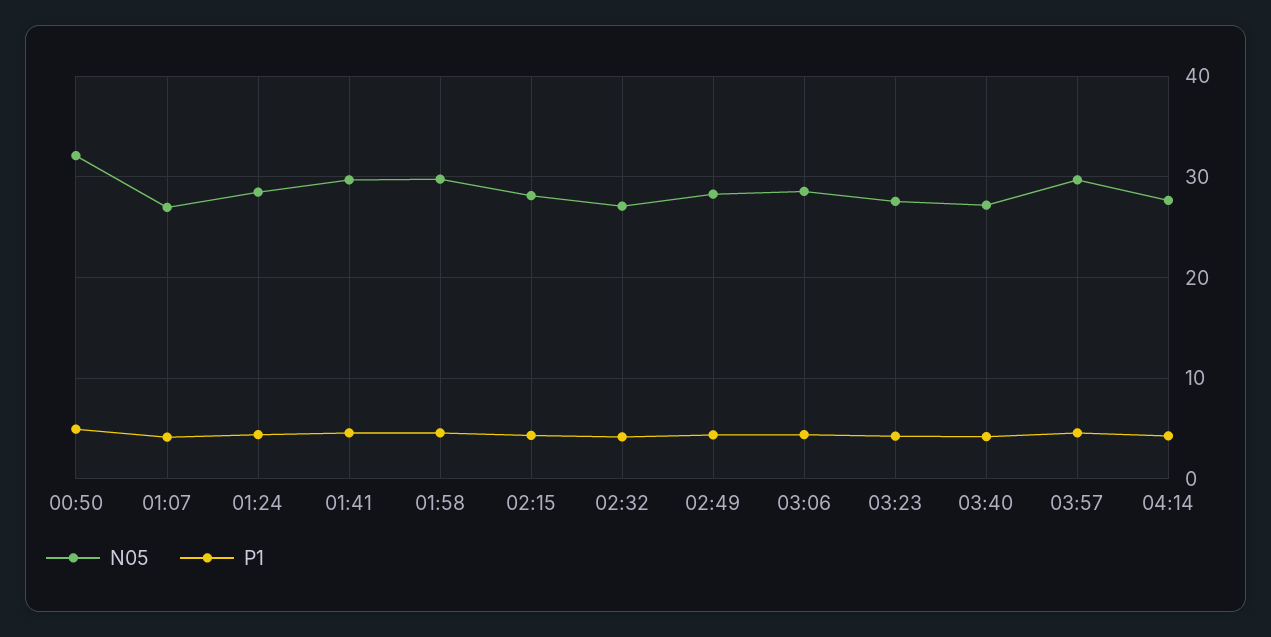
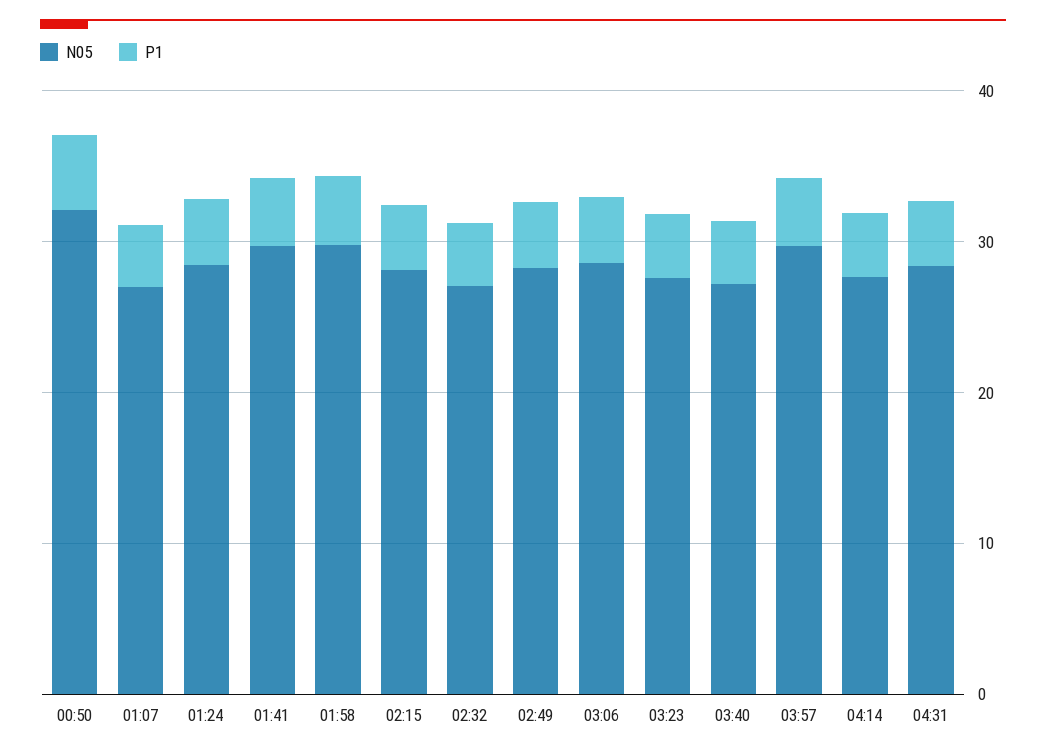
N05, 04:31: none -> 28
P1, 04:31: none -> 4

